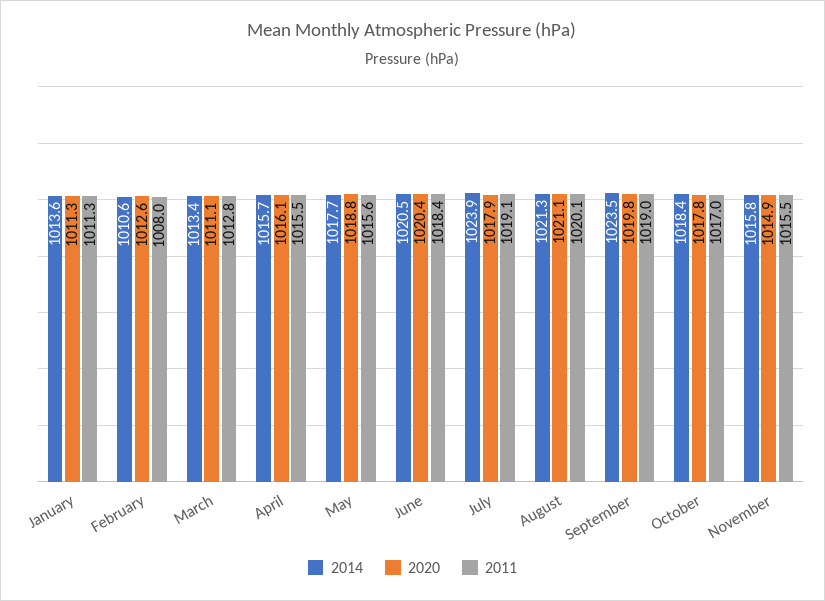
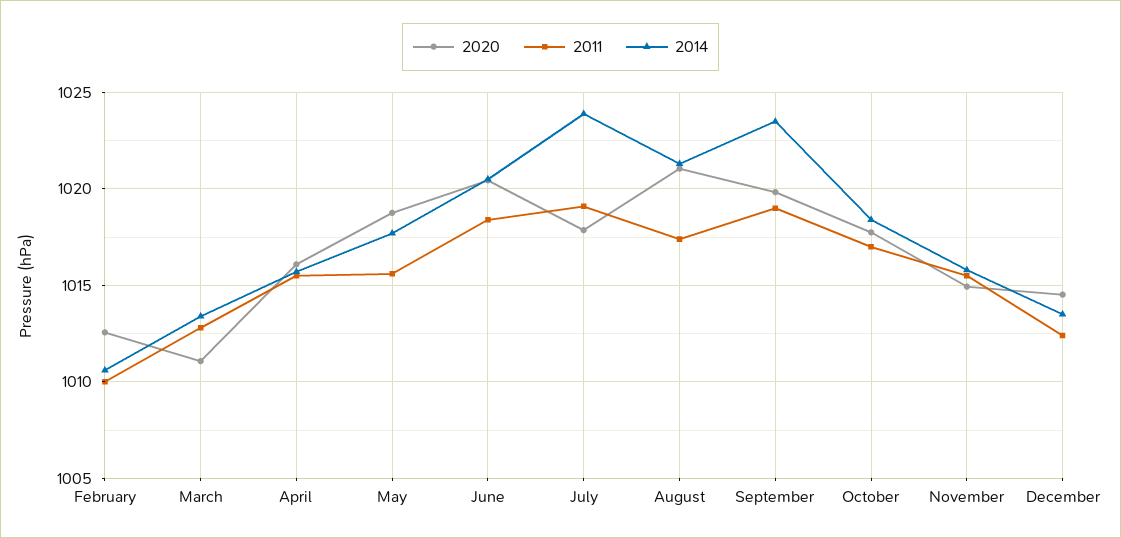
2014, January: 1013.6 -> none
2020, January: 1011.3 -> none
2011, January: 1011.3 -> none
2011, February: 1008 -> 1010
2011, August: 1020.1 -> 1017.5
2020, December: none -> 1014.5
2011, December: none -> 1012.5
2014, December: none -> 1013.5

